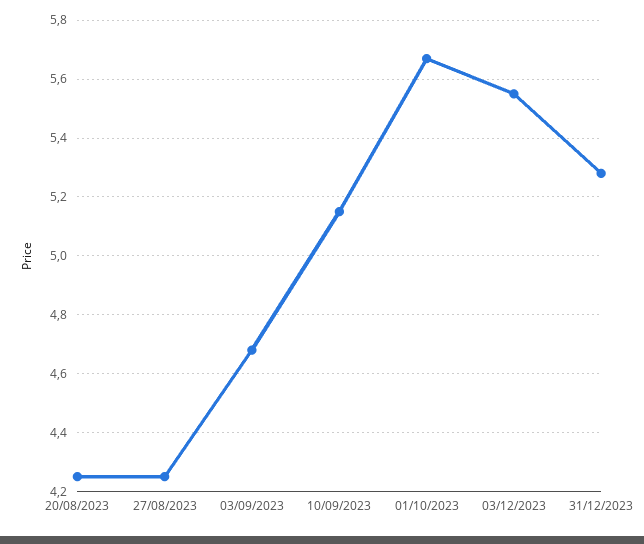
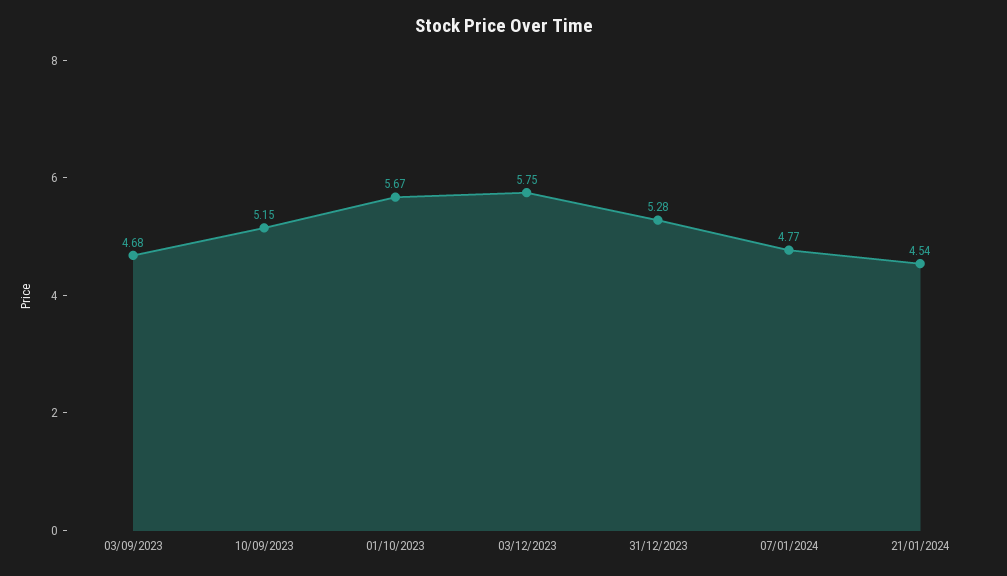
20/08/2023: 4.25 -> none
27/08/2023: 4.25 -> none
03/12/2023: 5.55 -> 5.75
07/01/2024: none -> 4.77
21/01/2024: none -> 4.54

